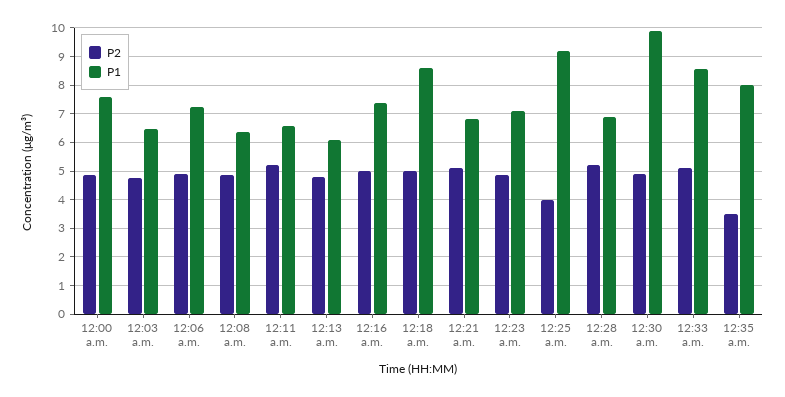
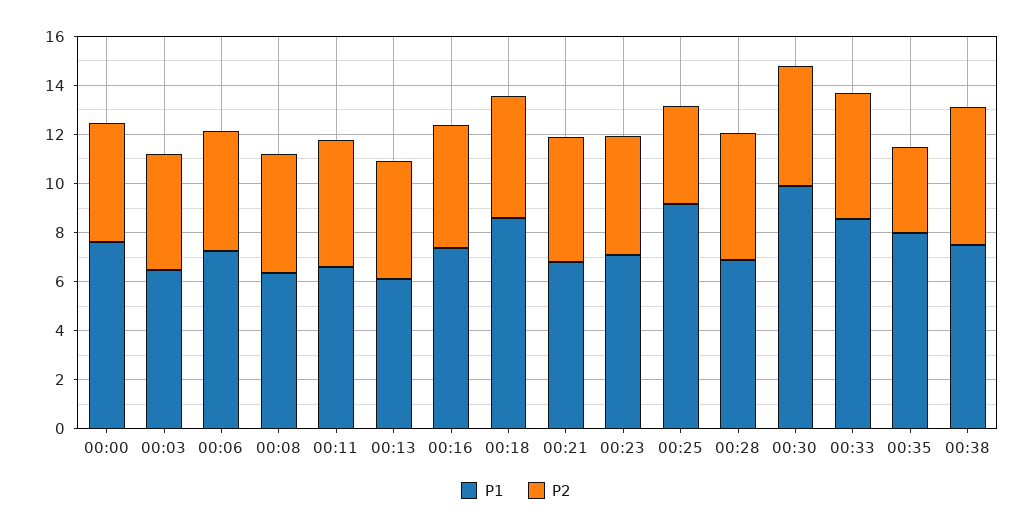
P1, 00:38: none -> 7.5
P2, 00:38: none -> 5.5

